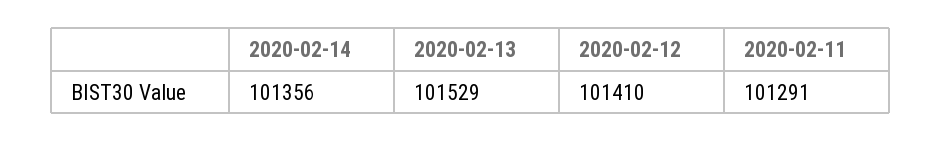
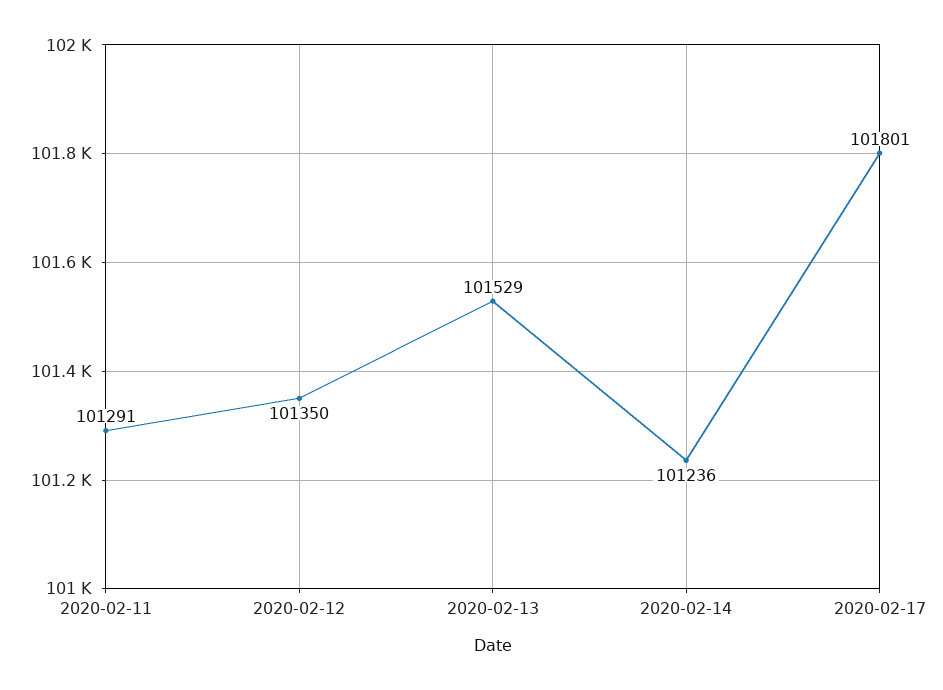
2020-02-14: 101356 -> 101236
2020-02-12: 101410 -> 101350
2020-02-17: none -> 101801

